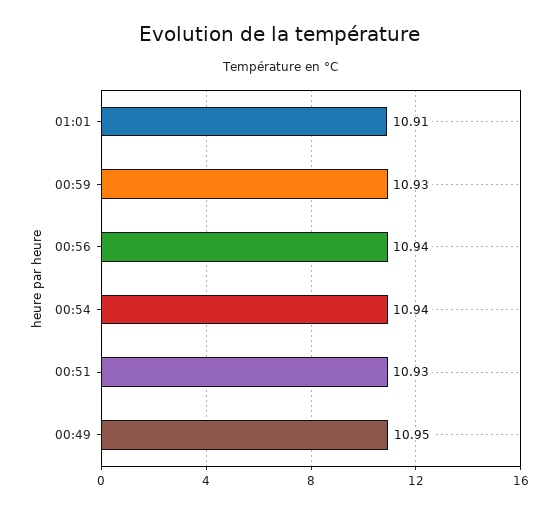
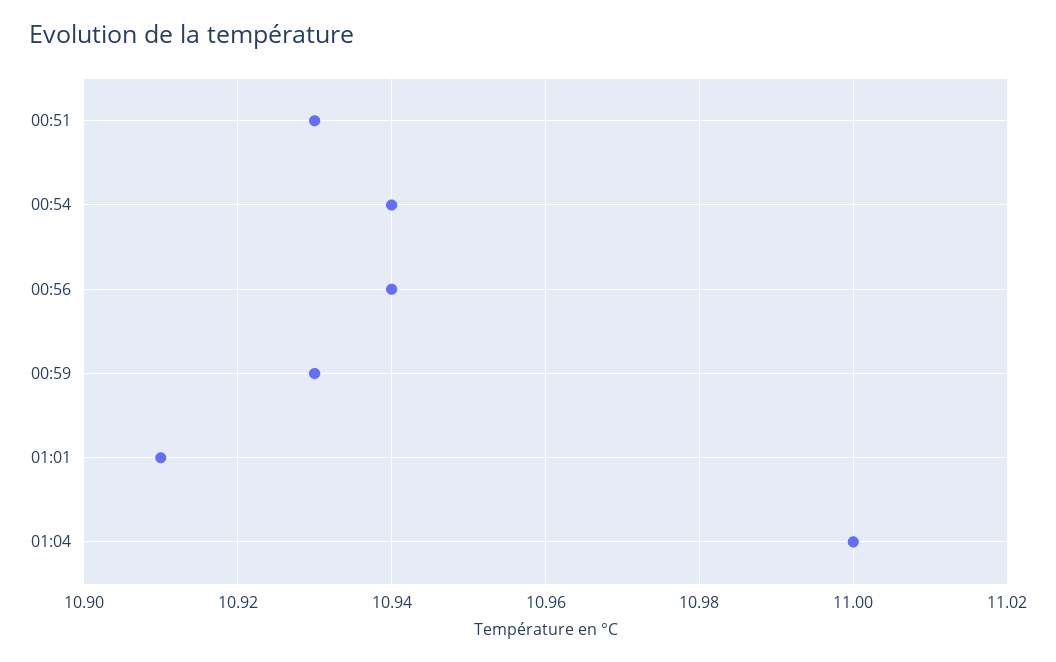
00:49: 10.95 -> none
01:04: none -> 11

